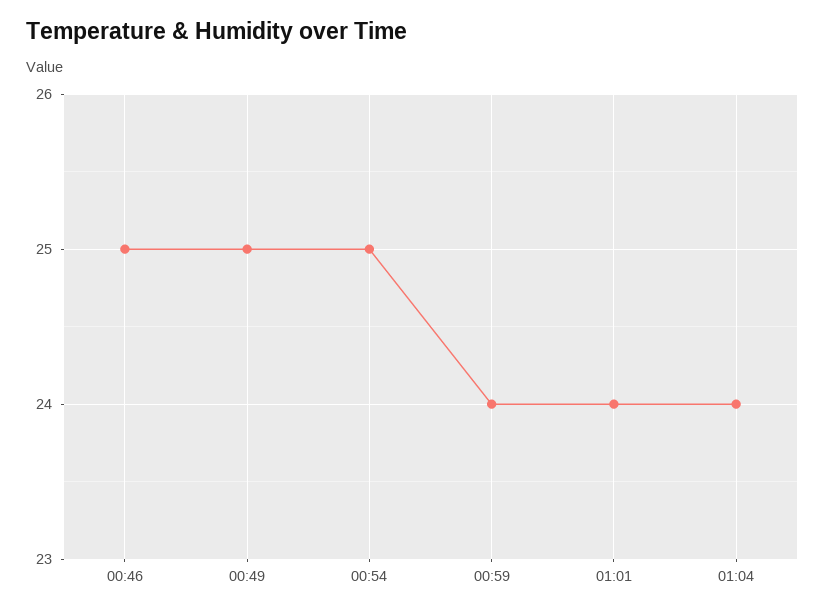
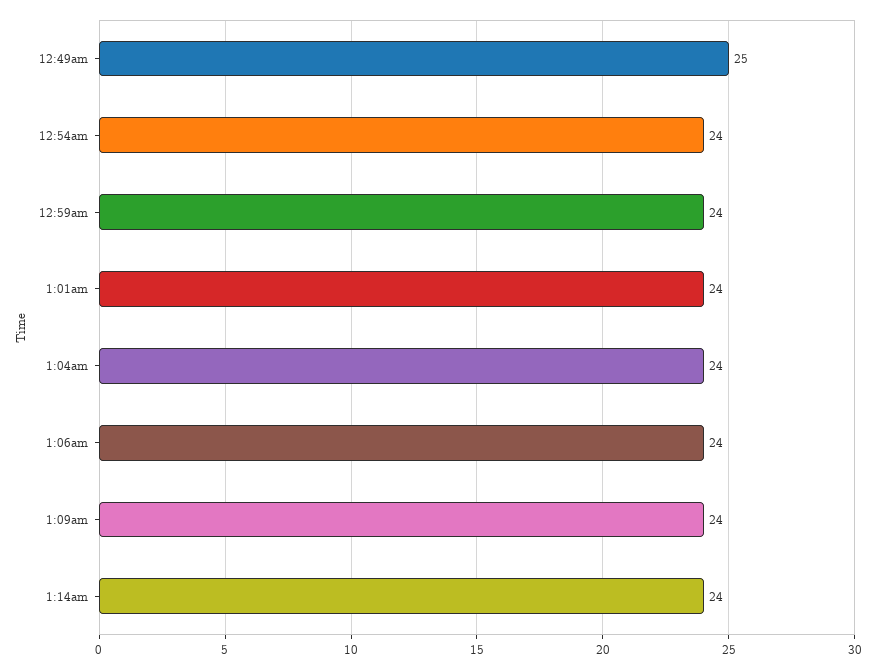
00:46: 25 -> none
00:54: 25 -> 24
1:06am: none -> 24
1:09am: none -> 24
1:14am: none -> 24

